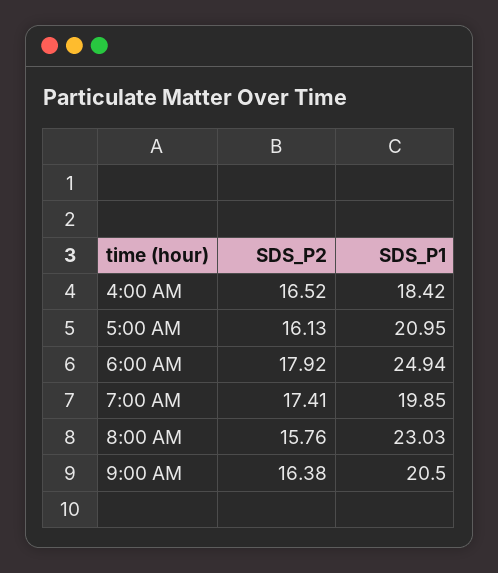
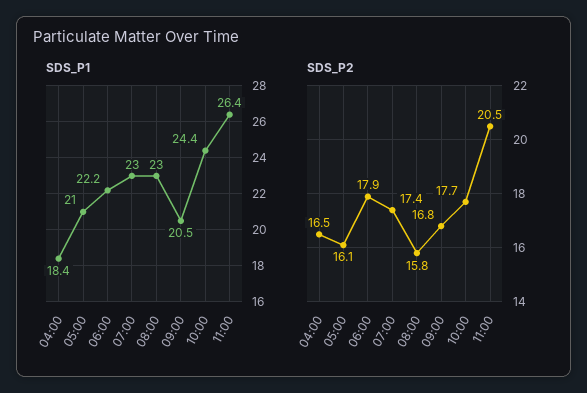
SDS_P1, 6:00 AM: 24.94 -> 22.2
SDS_P1, 7:00 AM: 19.85 -> 23
SDS_P2, 9:00 AM: 16.38 -> 16.8
SDS_P1, 10:00: none -> 24.4
SDS_P1, 11:00: none -> 26.4
SDS_P2, 10:00: none -> 17.7
SDS_P2, 11:00: none -> 20.5

